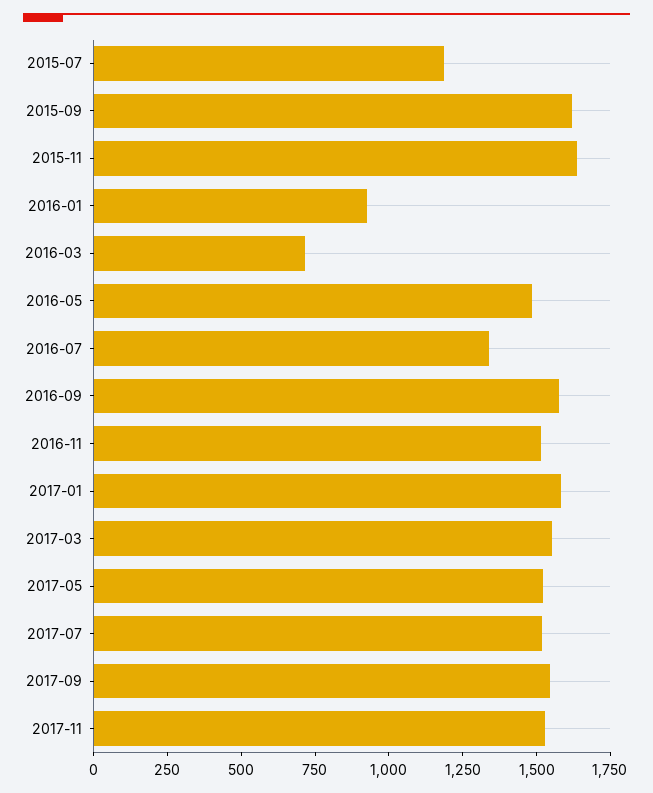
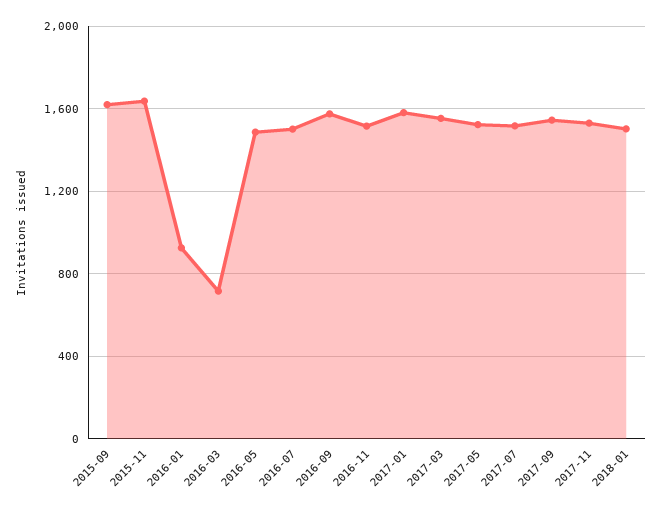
2015-07: 1200 -> none
2016-07: 1350 -> 1500
2018-01: none -> 1500

